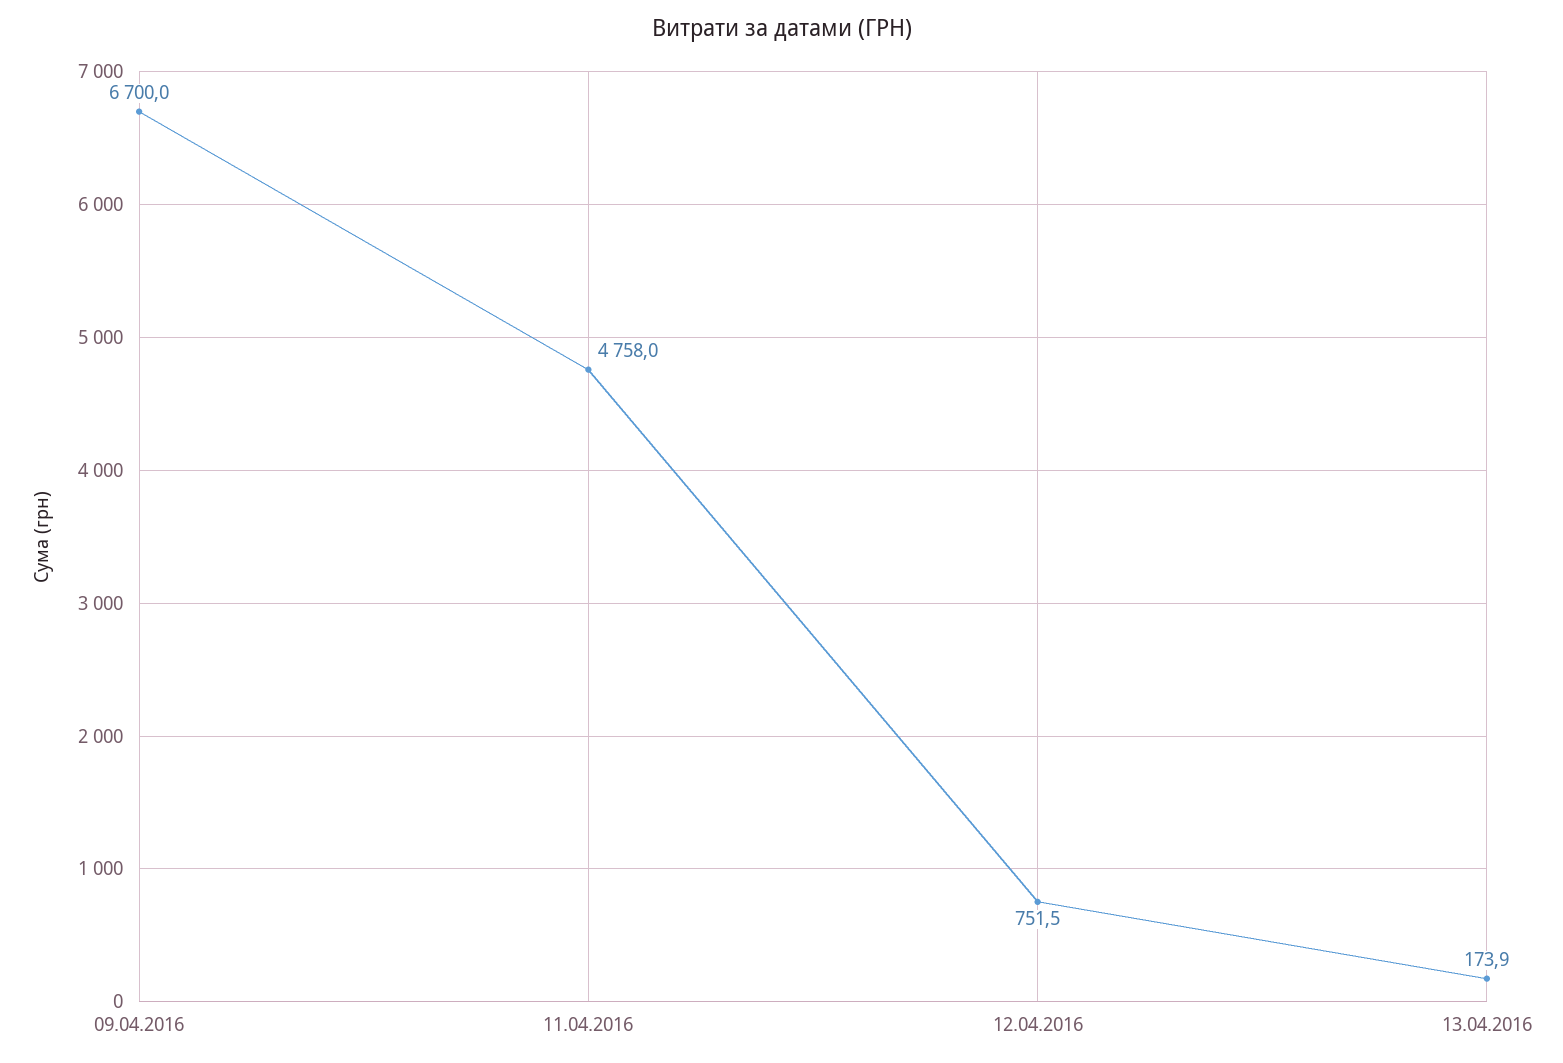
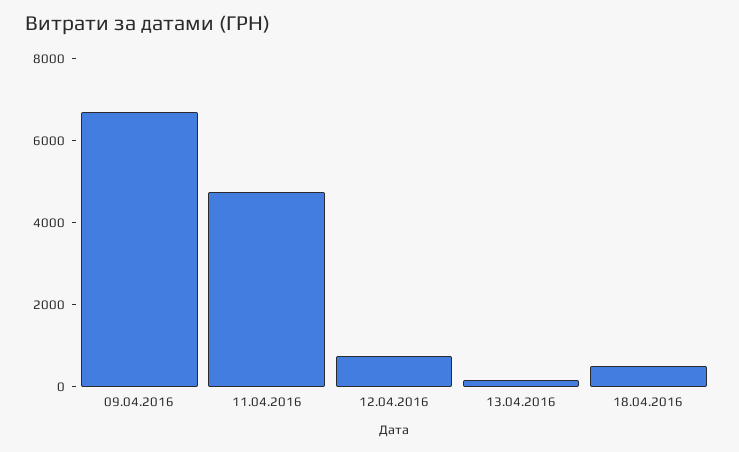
18.04.2016: none -> 500

